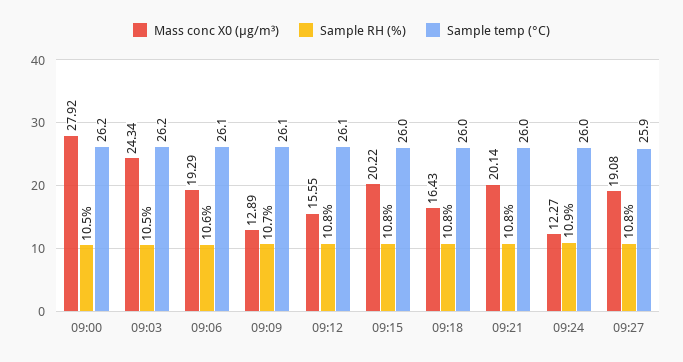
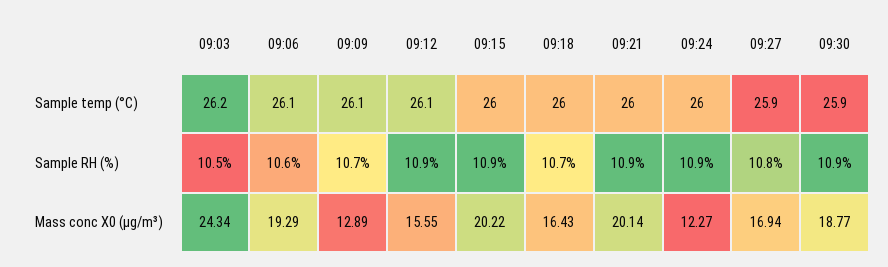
Mass conc X0 (μg/m³), 09:00: 27.92 -> none
Sample RH (%), 09:00: 10.5 -> none
Sample temp (°C), 09:00: 26.2 -> none
Sample RH (%), 09:12: 10.8 -> 10.9
Sample RH (%), 09:15: 10.8 -> 10.9
Sample RH (%), 09:18: 10.8 -> 10.7
Sample RH (%), 09:21: 10.8 -> 10.9
Mass conc X0 (μg/m³), 09:27: 19.08 -> 16.94
Sample temp (°C), 09:30: none -> 25.9
Sample RH (%), 09:30: none -> 10.9
Mass conc X0 (μg/m³), 09:30: none -> 18.77

